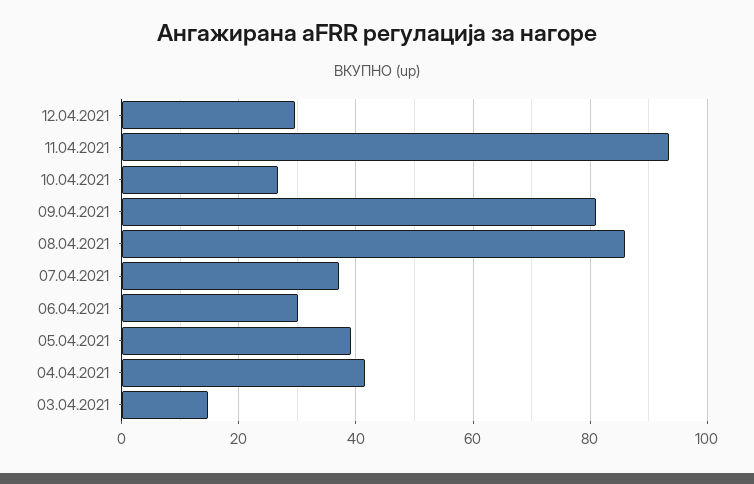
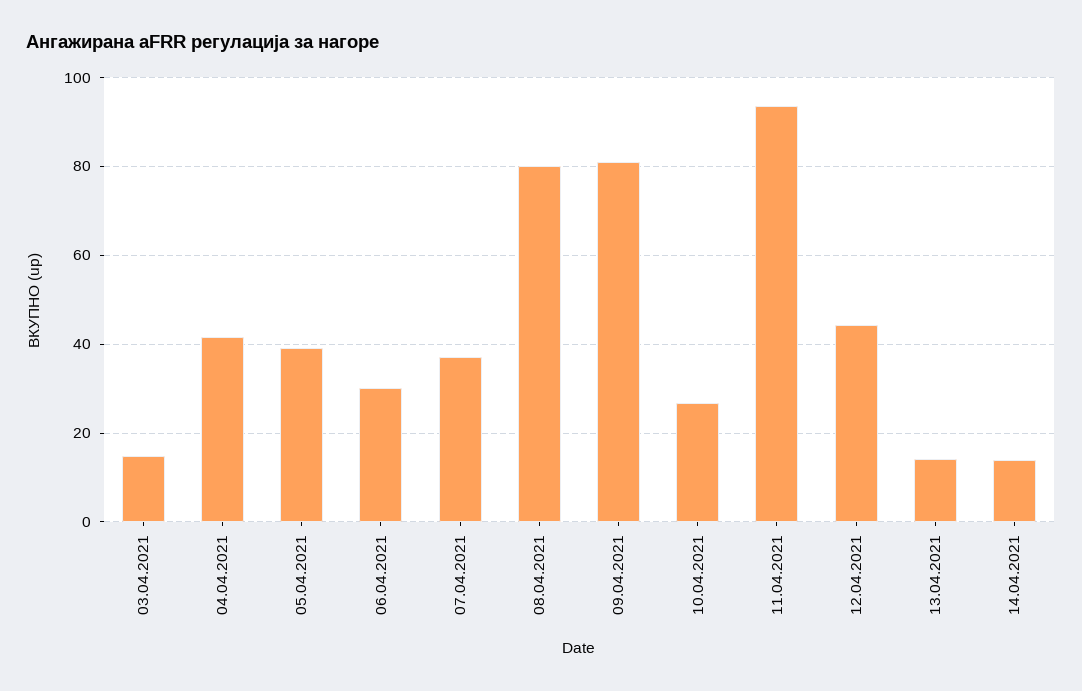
12.04.2021: 30 -> 44
08.04.2021: 86 -> 80
13.04.2021: none -> 14
14.04.2021: none -> 14

